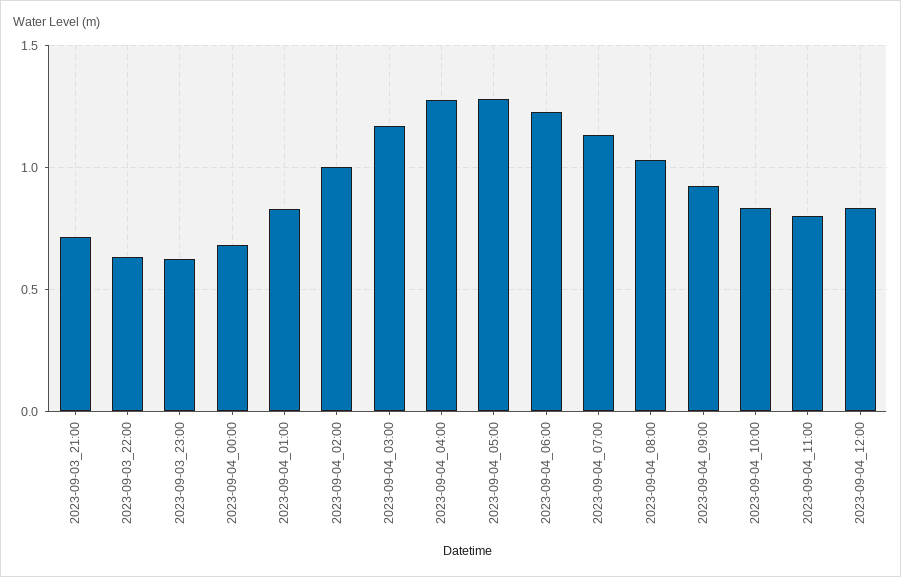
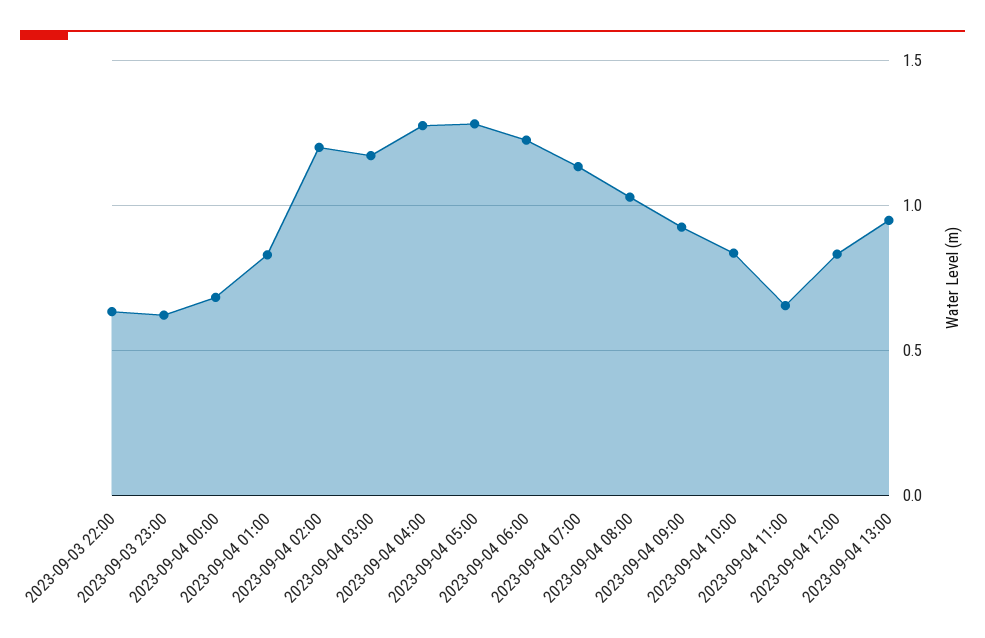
2023-09-03_21:00: 0.7 -> none
2023-09-04_02:00: 1 -> 1.2
2023-09-04_11:00: 0.8 -> 0.65
2023-09-04 13:00: none -> 0.95

